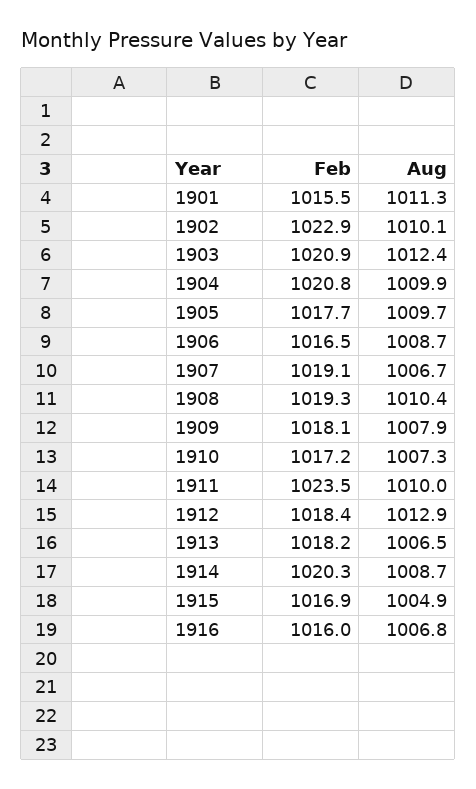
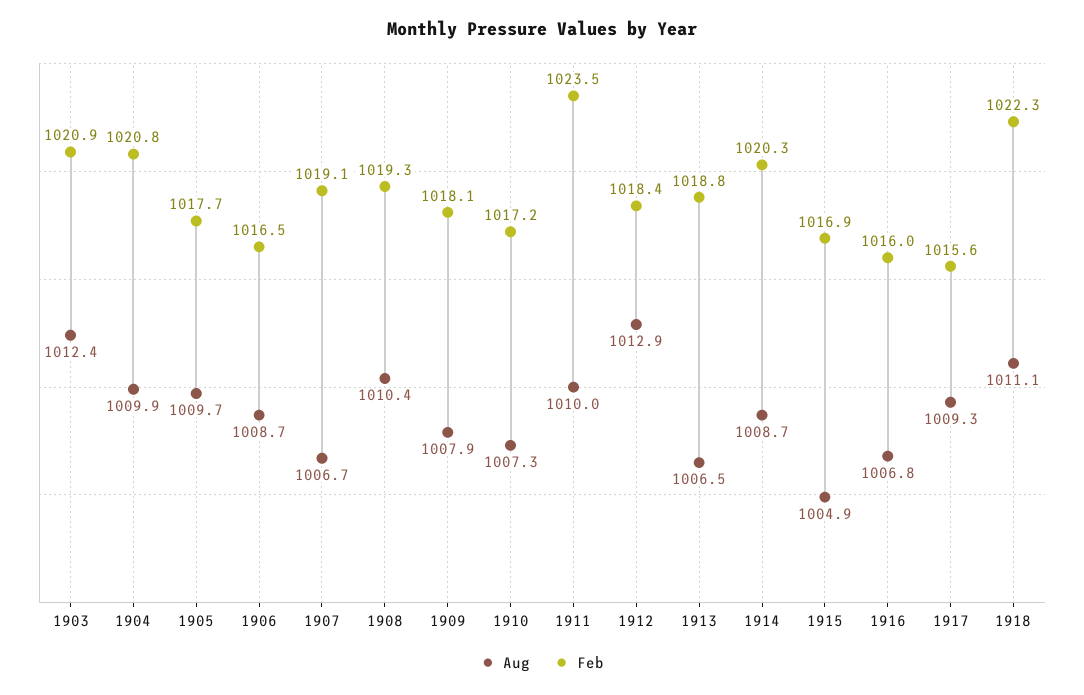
Feb, 1901: 1015.5 -> none
Aug, 1901: 1011.3 -> none
Feb, 1902: 1022.9 -> none
Aug, 1902: 1010.1 -> none
Feb, 1913: 1018.2 -> 1018.8
Aug, 1917: none -> 1009.3
Feb, 1917: none -> 1015.6
Aug, 1918: none -> 1011.1
Feb, 1918: none -> 1022.3

